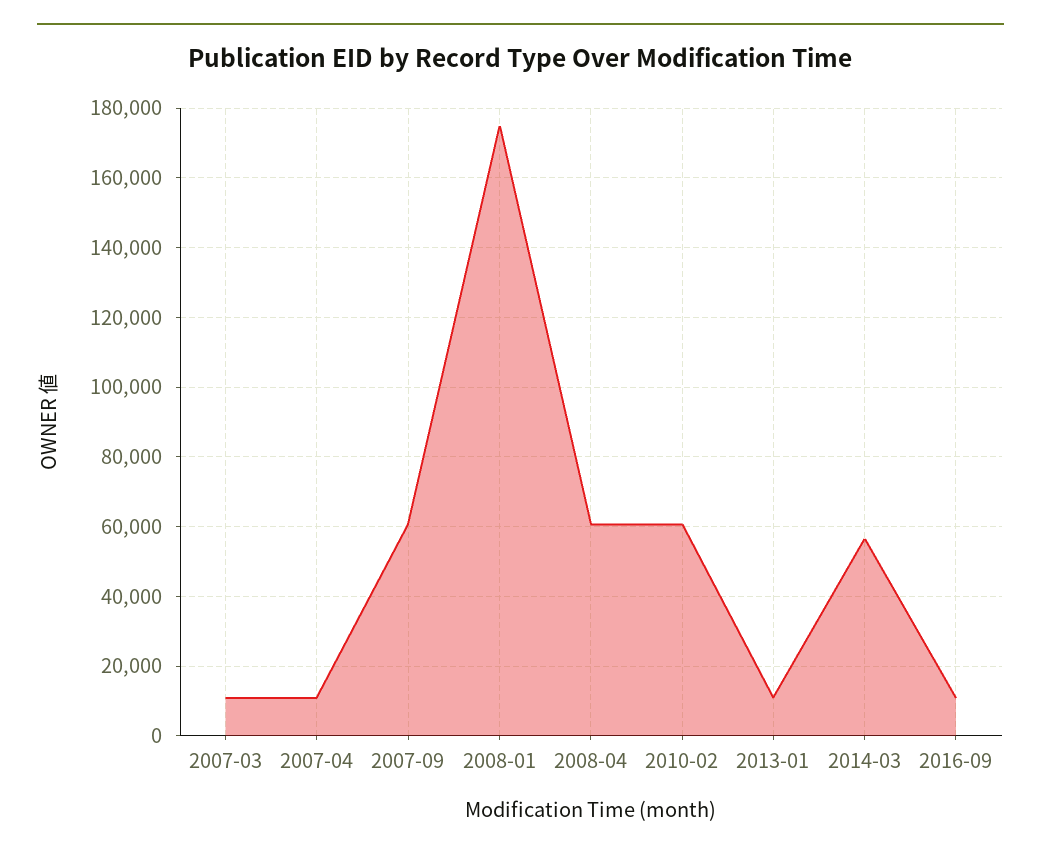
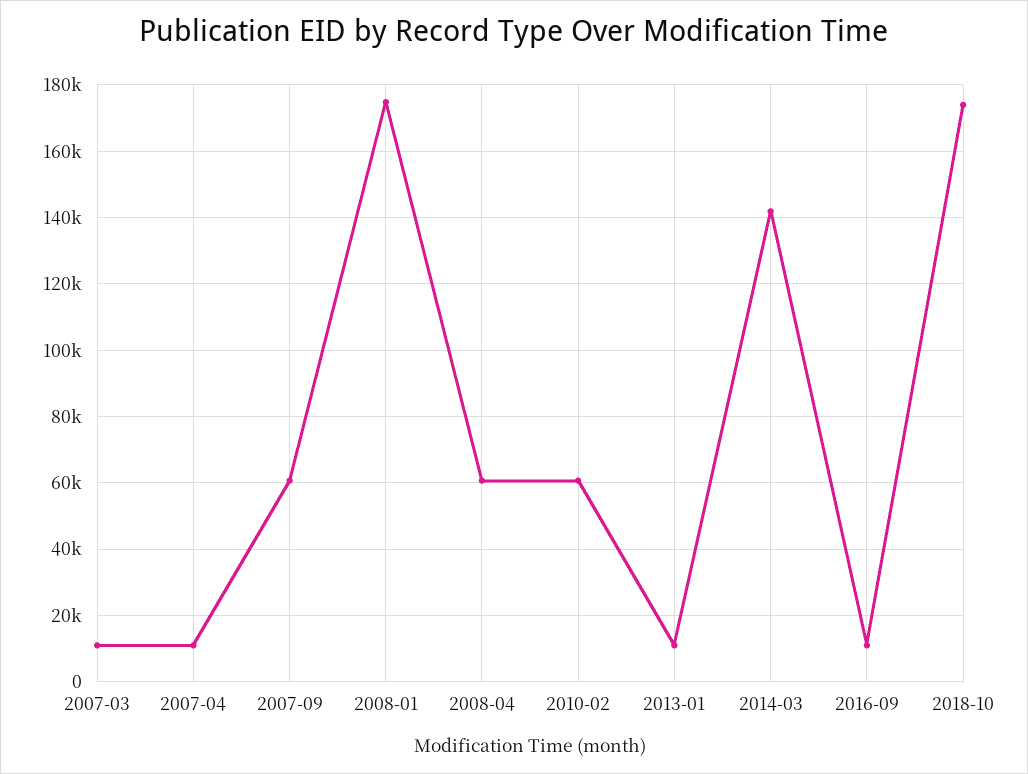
2014-03: 56000 -> 142000
2018-10: none -> 174000

